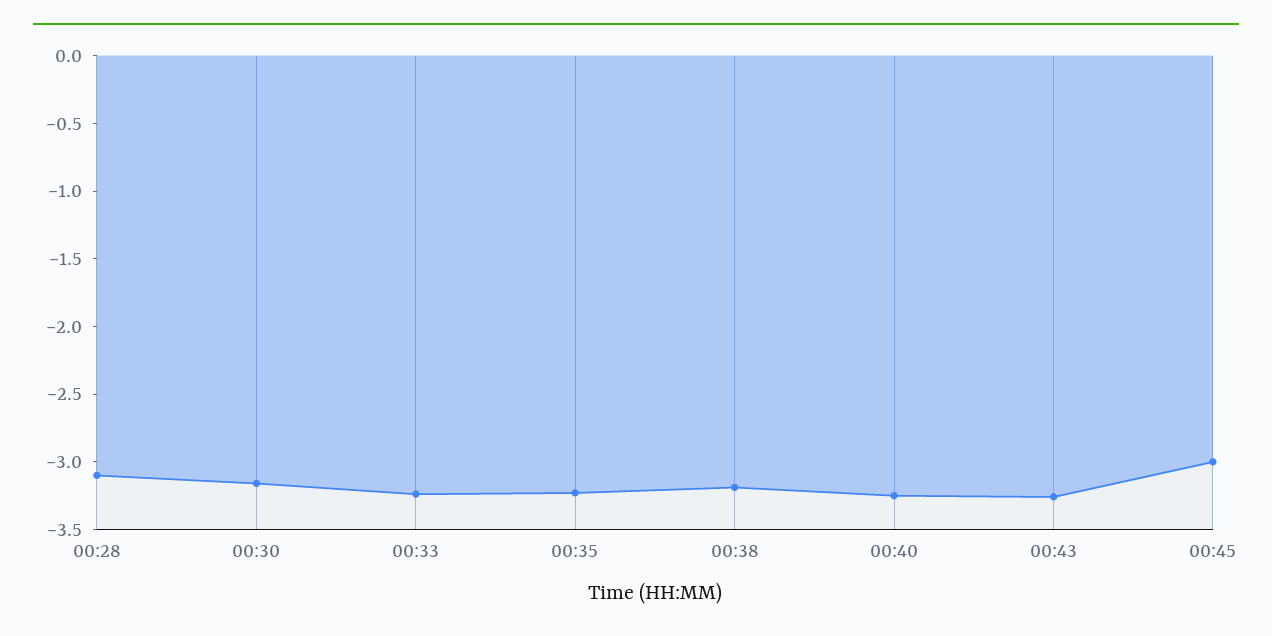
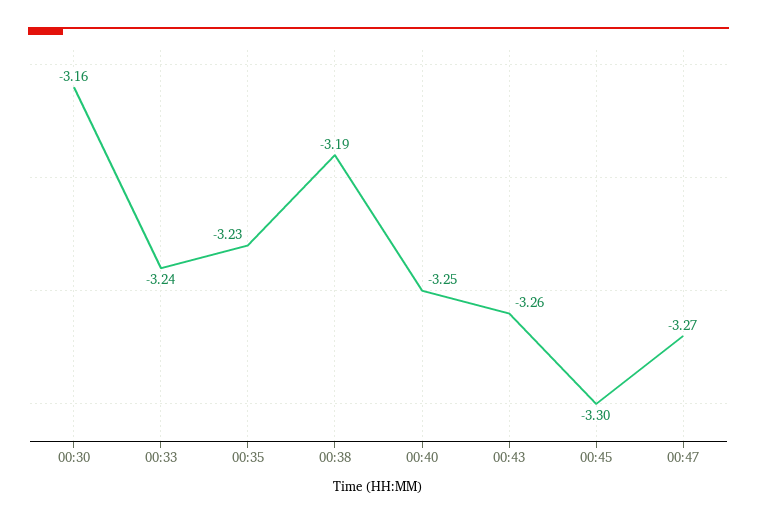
00:28: -3.1 -> none
00:45: -3 -> -3.3
00:47: none -> -3.27

